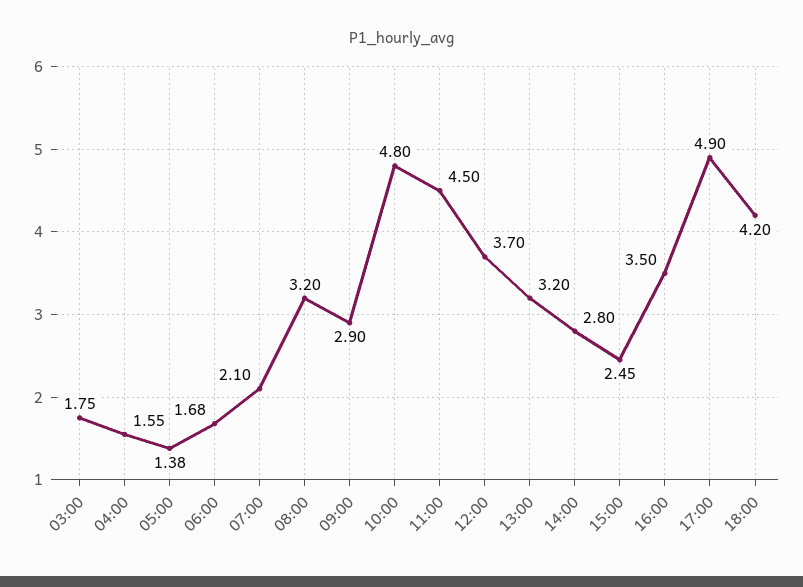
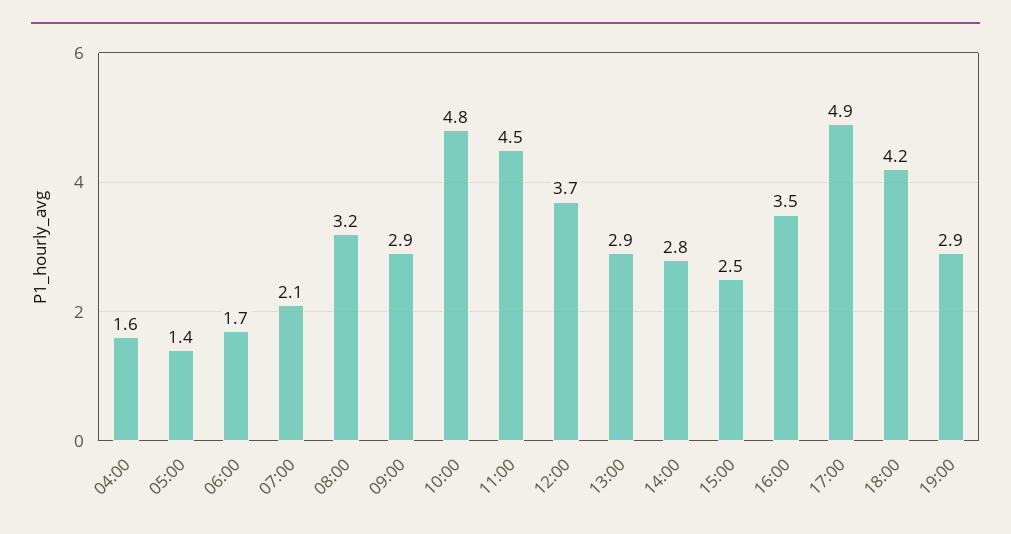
03:00: 1.75 -> none
13:00: 3.2 -> 2.9
19:00: none -> 2.9

